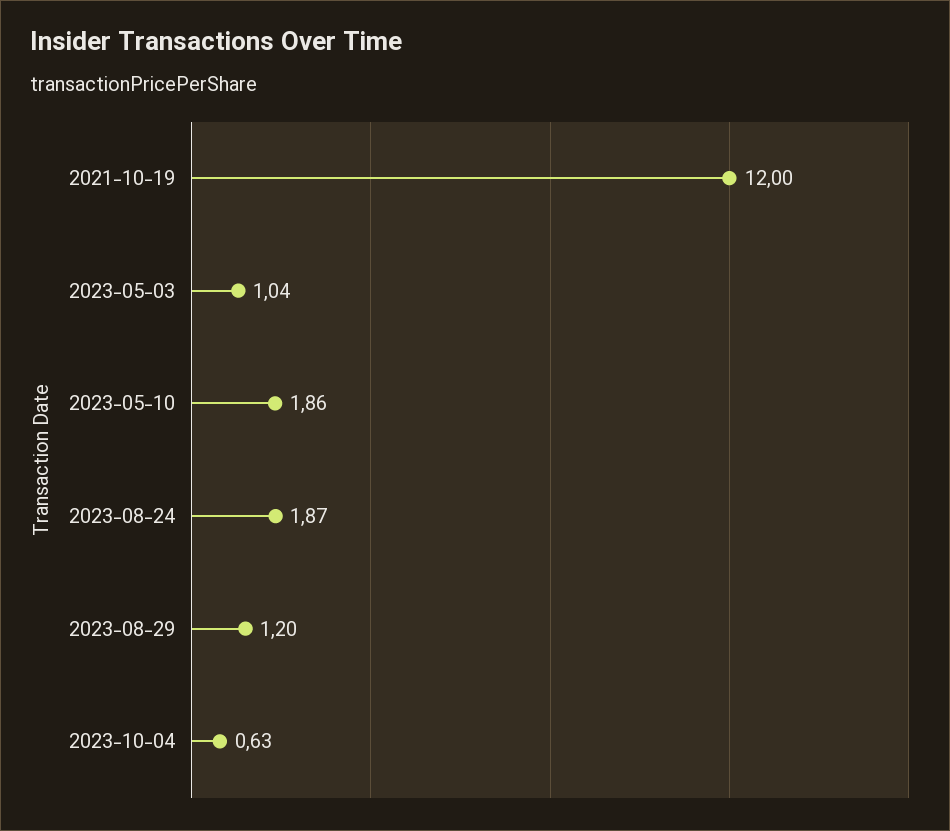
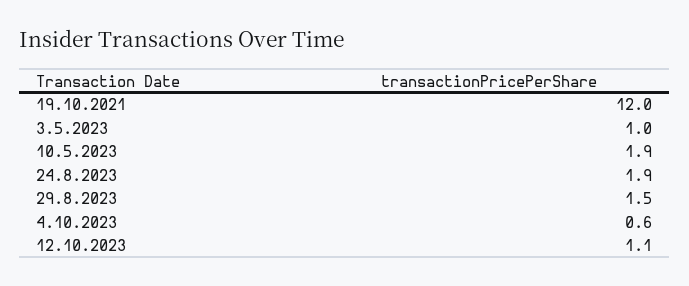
2023-08-29: 1.2 -> 1.5
12.10.2023: none -> 1.1

